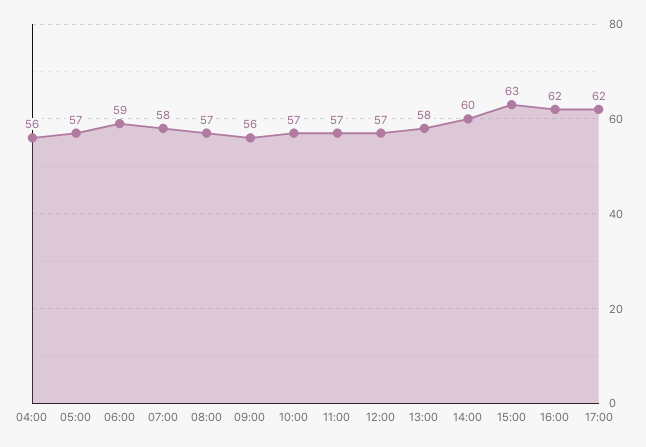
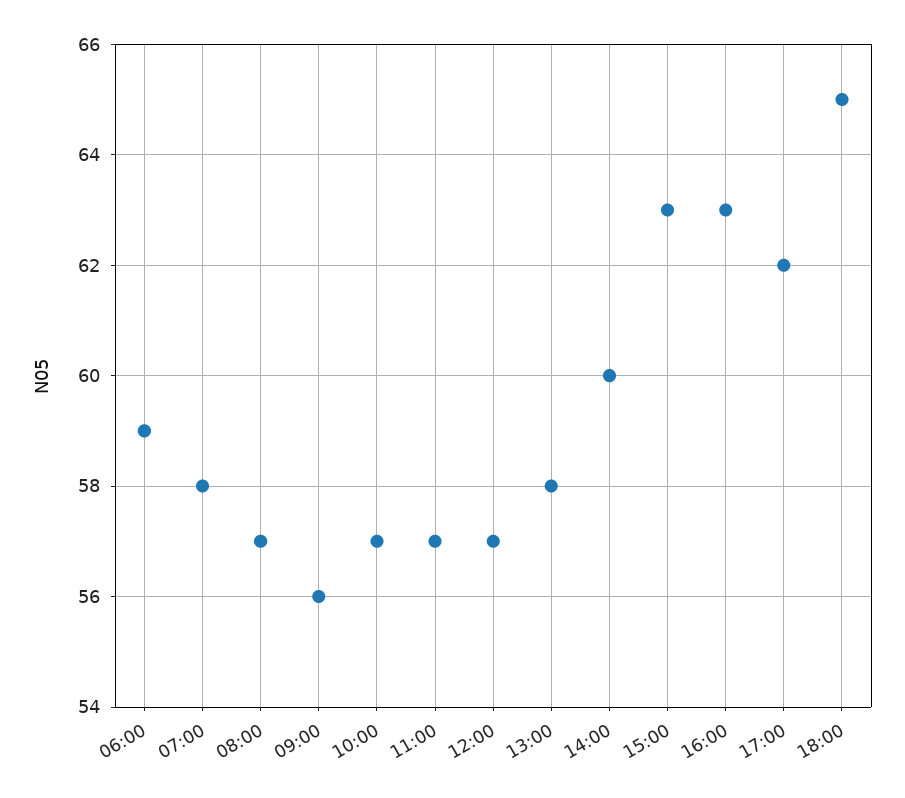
04:00: 56 -> none
05:00: 57 -> none
16:00: 62 -> 63
18:00: none -> 65

